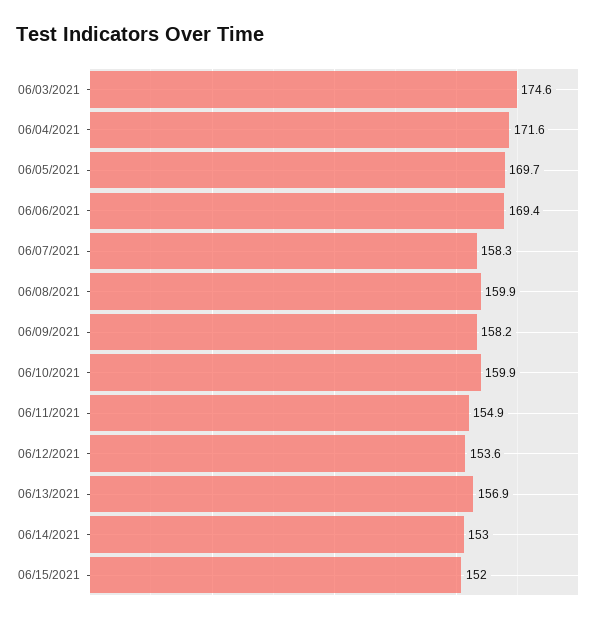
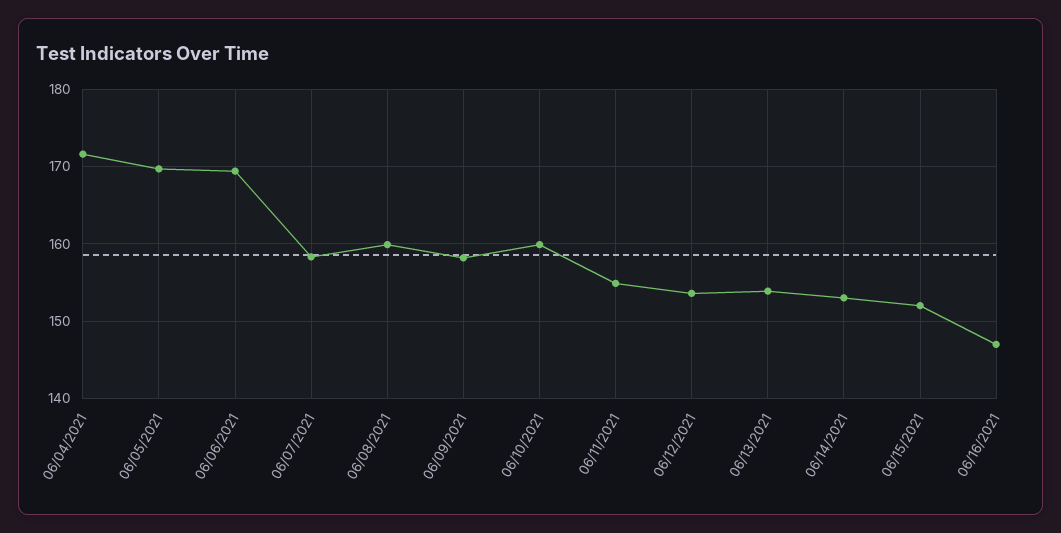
06/03/2021: 174.6 -> none
06/13/2021: 156.9 -> 154
06/16/2021: none -> 147

